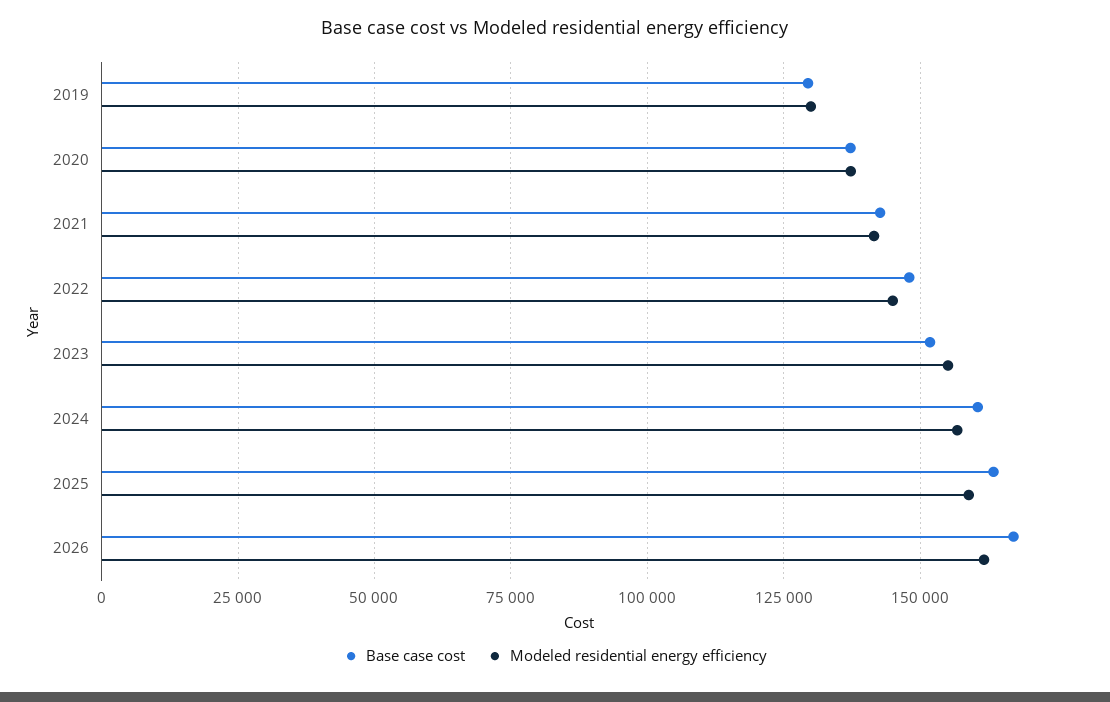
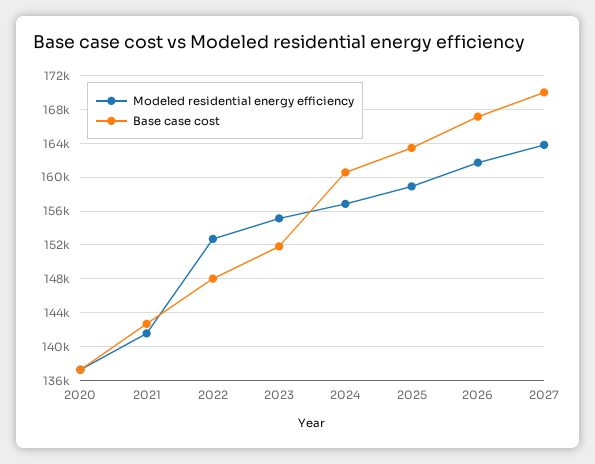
Base case cost, 2019: 130000 -> none
Modeled residential energy efficiency, 2019: 130000 -> none
Modeled residential energy efficiency, 2022: 145000 -> 153000
Modeled residential energy efficiency, 2027: none -> 164000
Base case cost, 2027: none -> 170000

